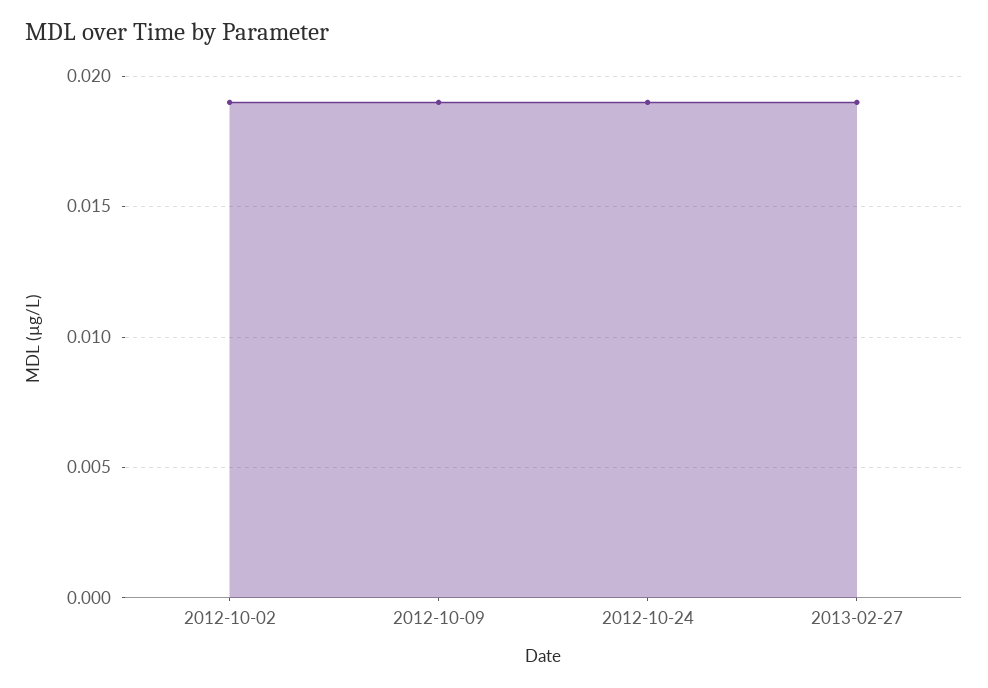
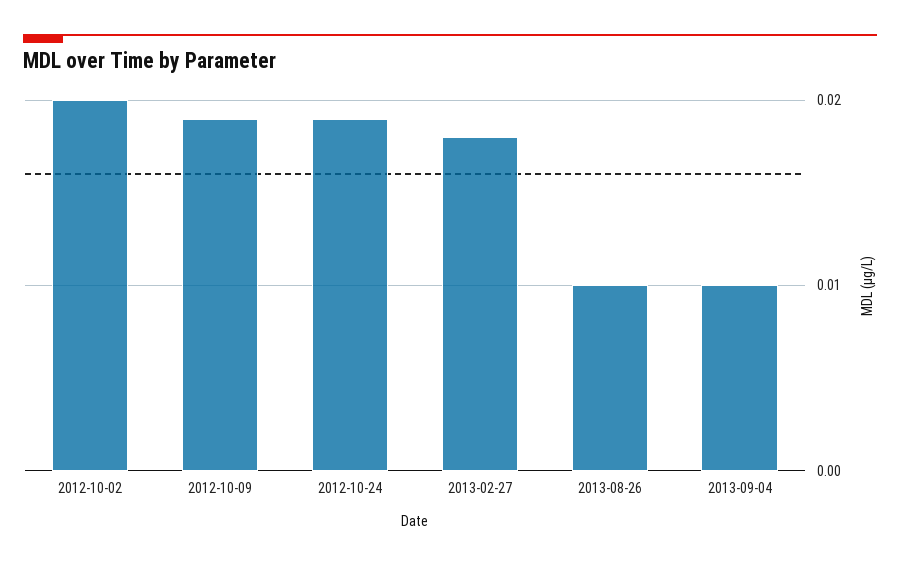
2012-10-02: 0.019 -> 0.02
2013-02-27: 0.019 -> 0.018
2013-08-26: none -> 0.01
2013-09-04: none -> 0.01

